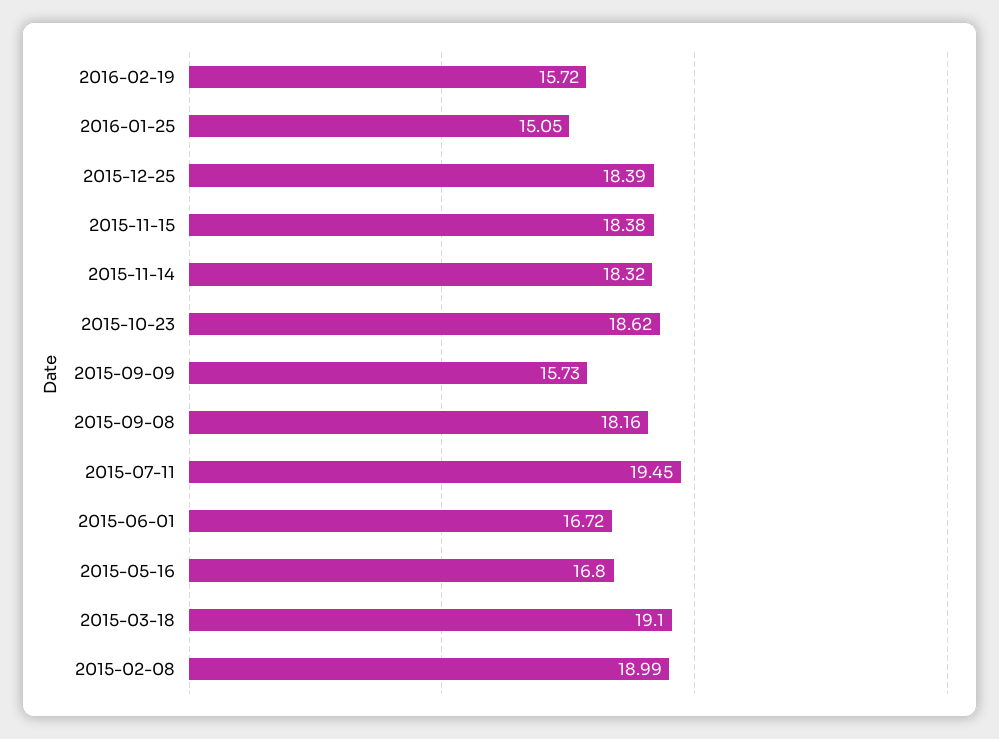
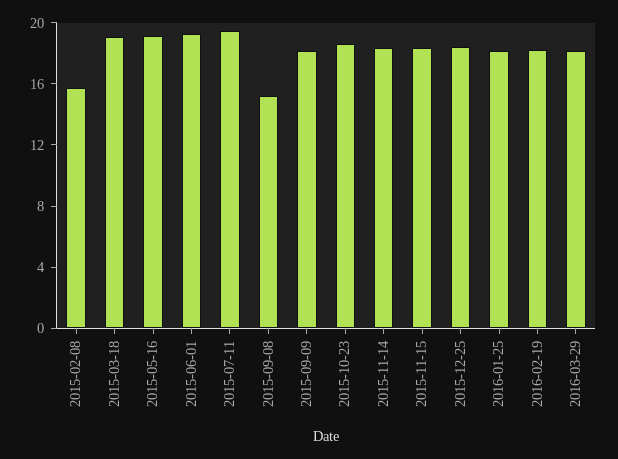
2016-02-19: 15.72 -> 18
2016-01-25: 15.05 -> 18
2015-09-09: 15.73 -> 18
2015-09-08: 18.16 -> 15
2015-06-01: 16.72 -> 19
2015-05-16: 16.8 -> 19
2015-02-08: 18.99 -> 16
2016-03-29: none -> 18

